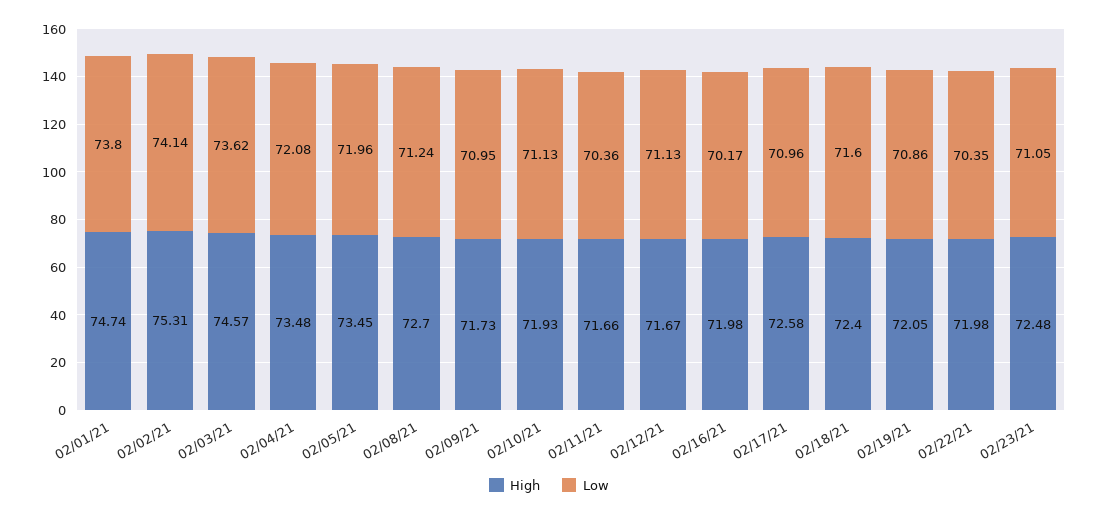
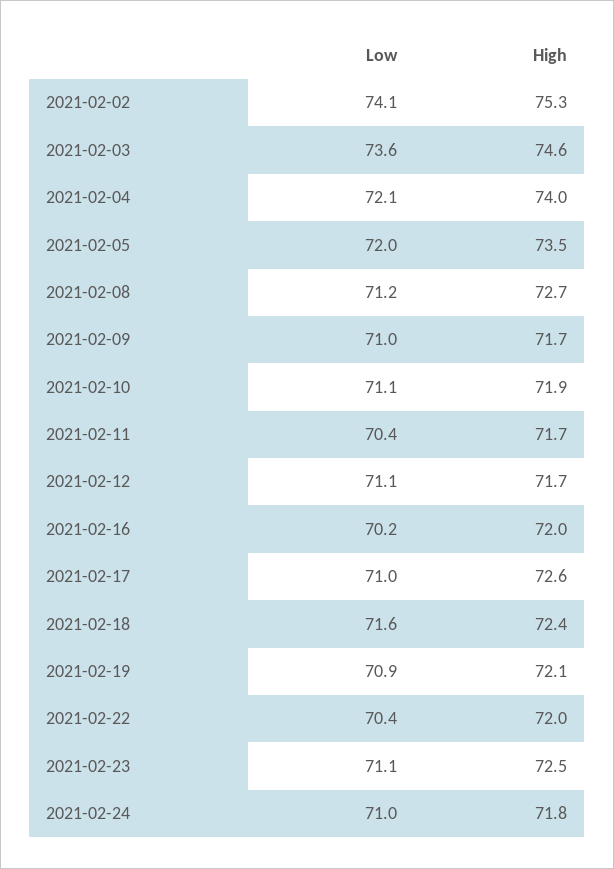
High, 02/01/21: 74.74 -> none
Low, 02/01/21: 73.8 -> none
High, 02/04/21: 73.48 -> 74
Low, 2021-02-24: none -> 71
High, 2021-02-24: none -> 71.8

